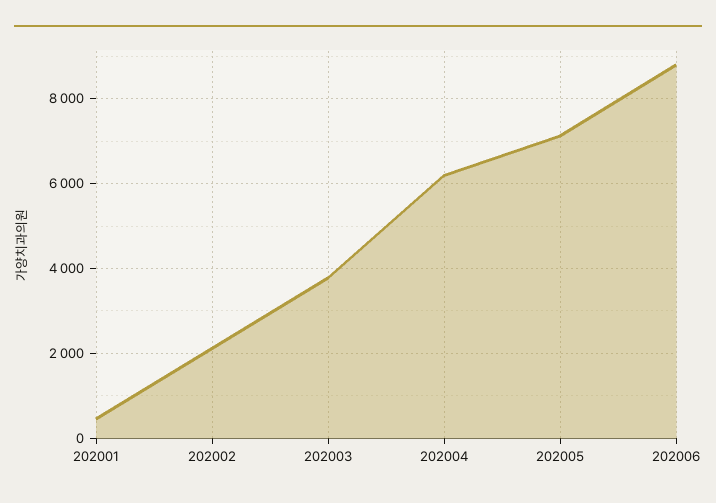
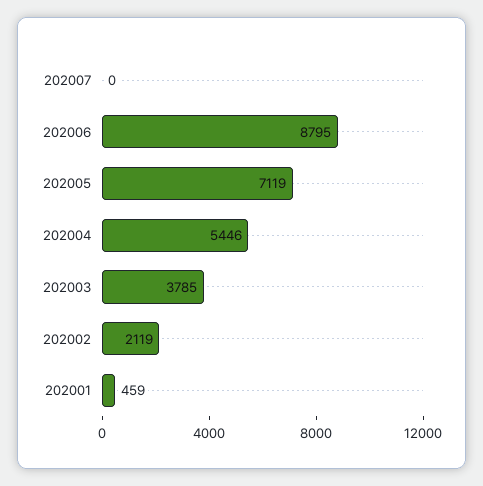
202004: 6200 -> 5446
202007: none -> 0

